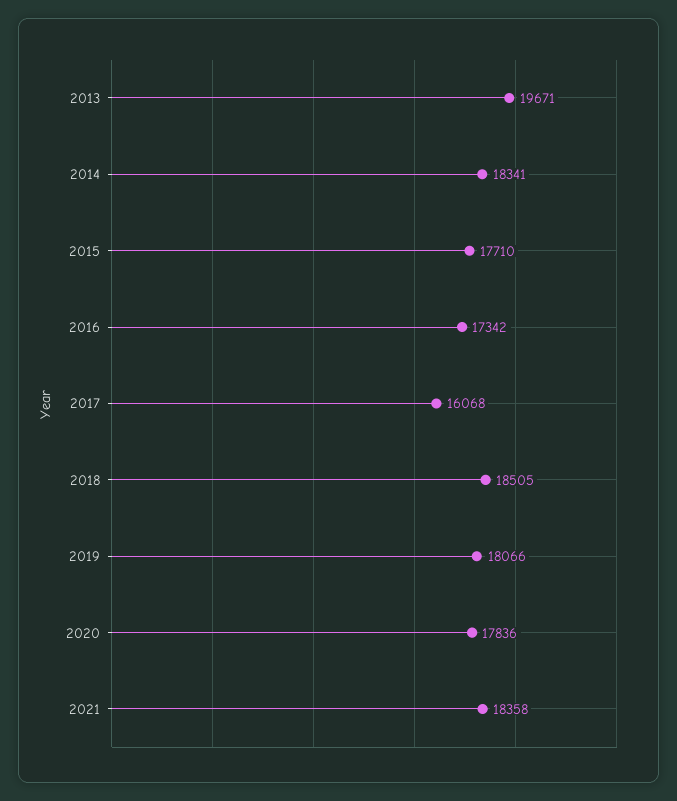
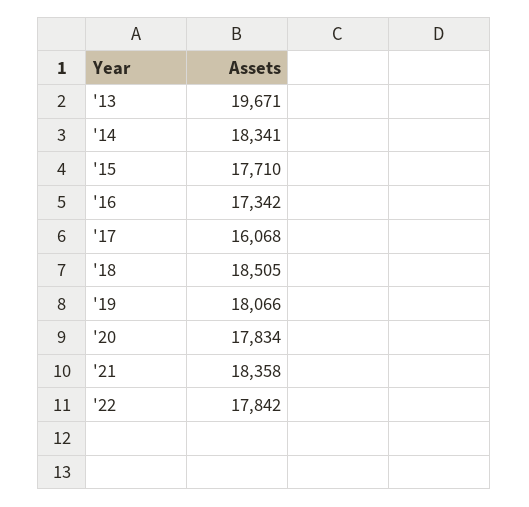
2020: 17836 -> 17834
'22: none -> 17842

